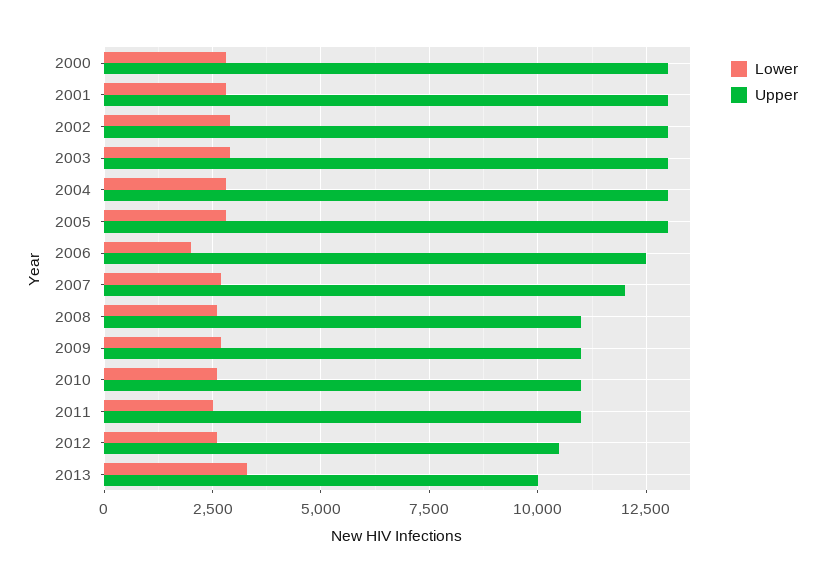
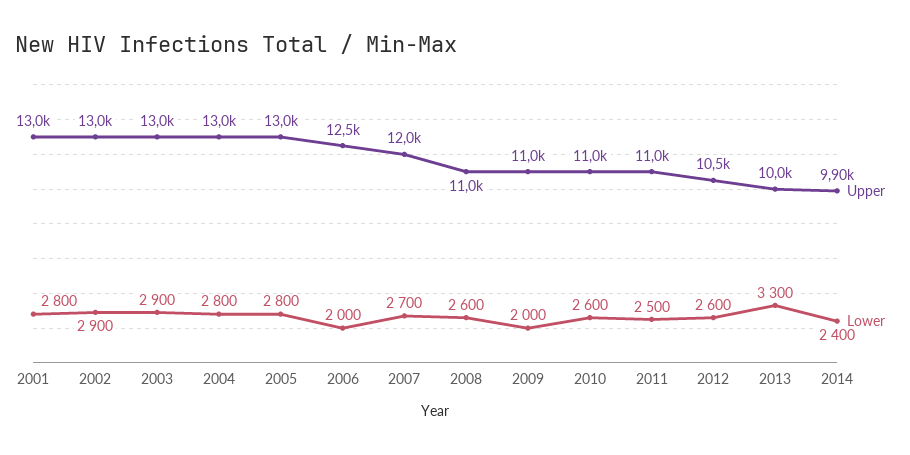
Lower, 2000: 2750 -> none
Upper, 2000: 13000 -> none
Lower, 2009: 2750 -> 2000
Upper, 2014: none -> 9900
Lower, 2014: none -> 2400

